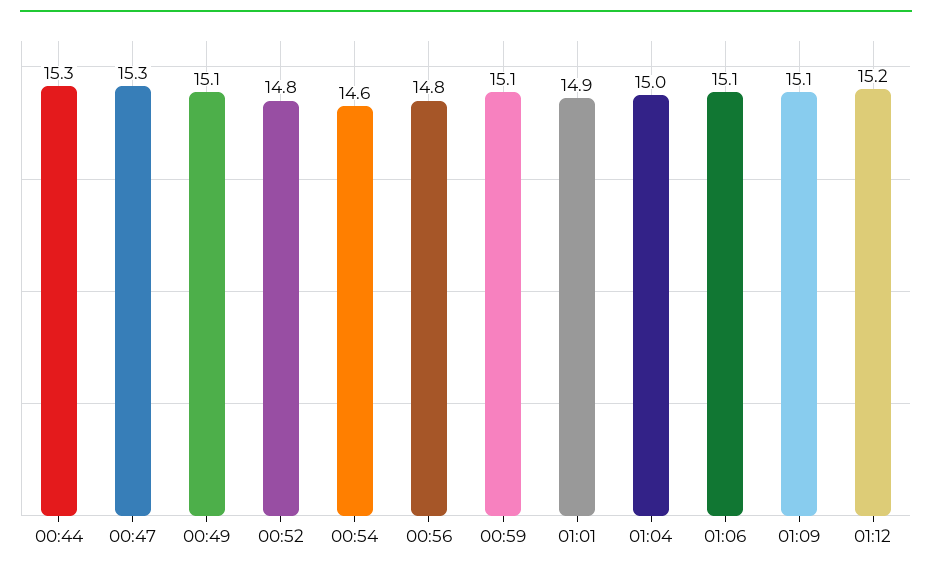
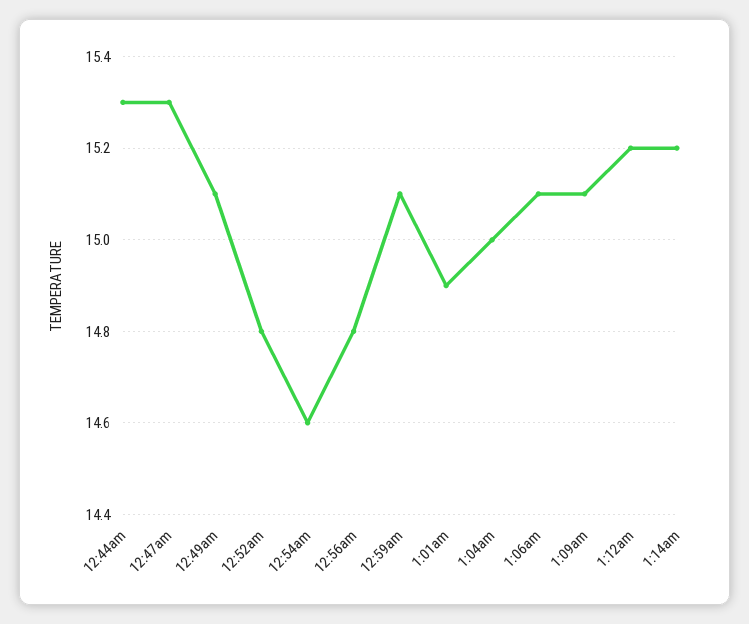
1:14am: none -> 15.2

